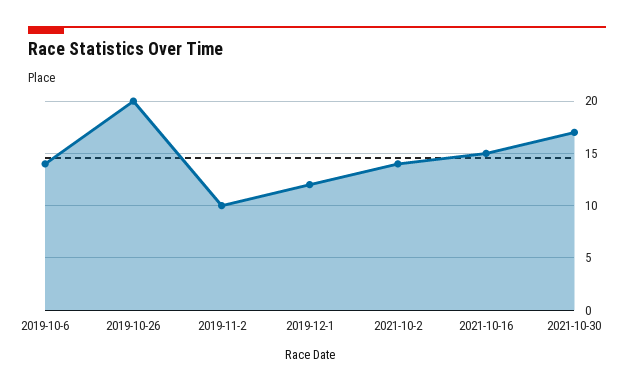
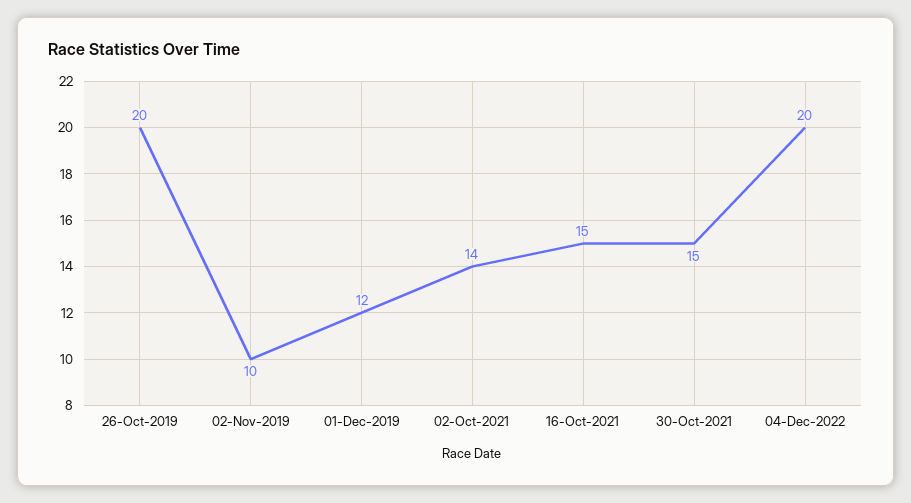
2019-10-6: 14 -> none
2021-10-30: 17 -> 15
04-Dec-2022: none -> 20

